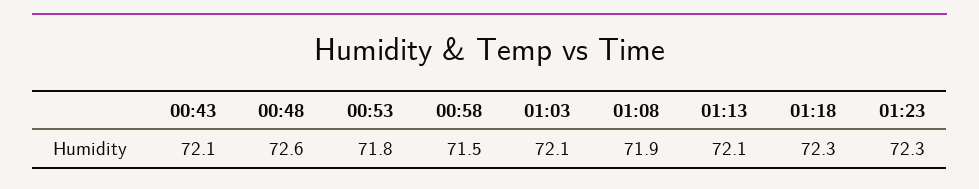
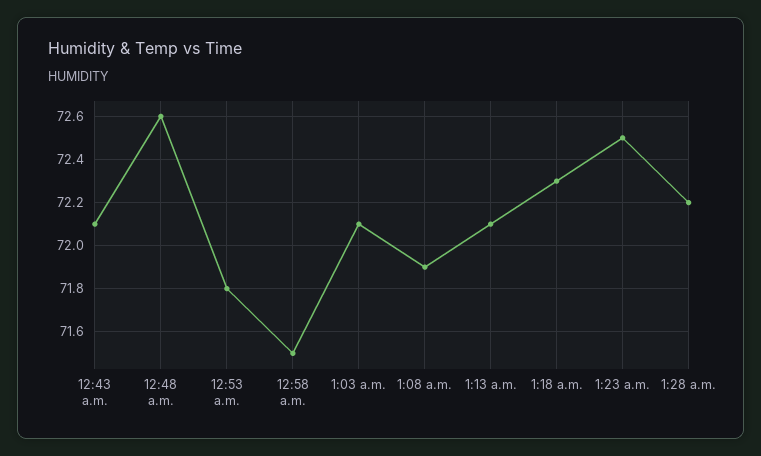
01:23: 72.3 -> 72.5
1:28 a.m.: none -> 72.2

